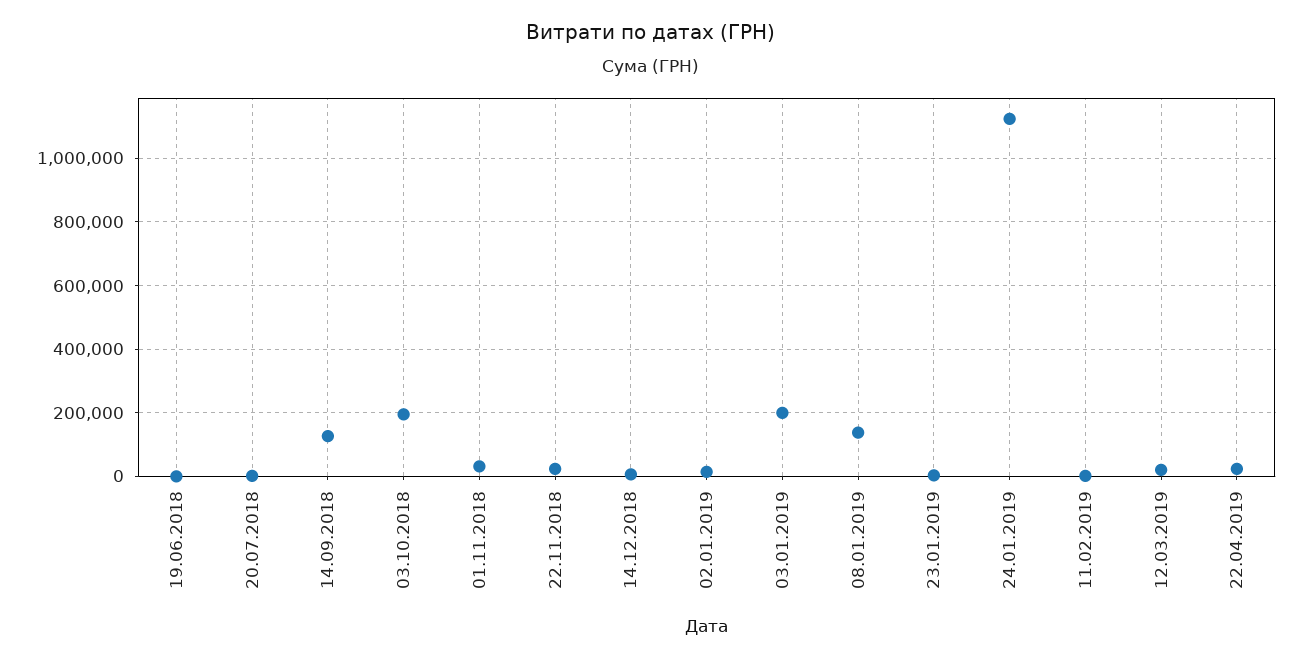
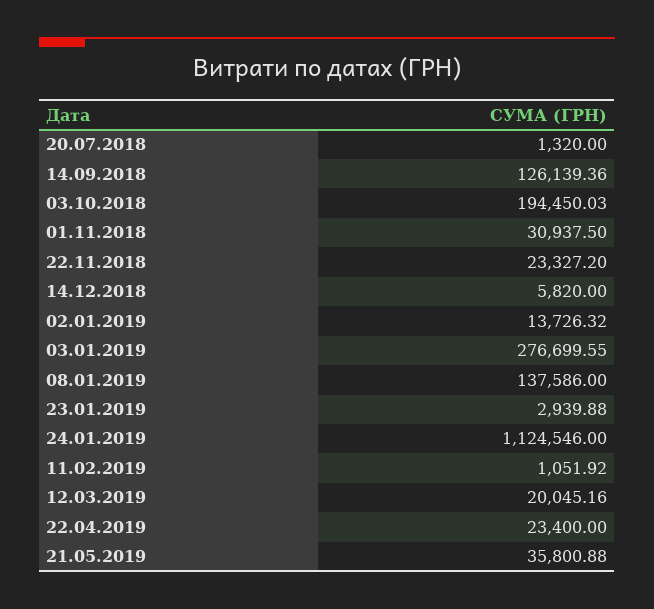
19.06.2018: 0 -> none
03.01.2019: 200000 -> 276699.55
21.05.2019: none -> 35800.88

